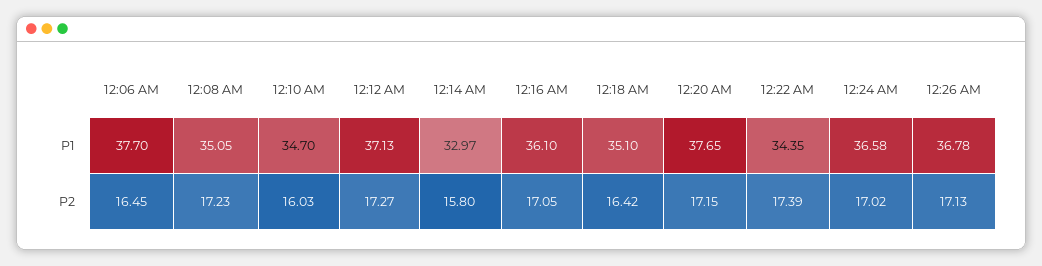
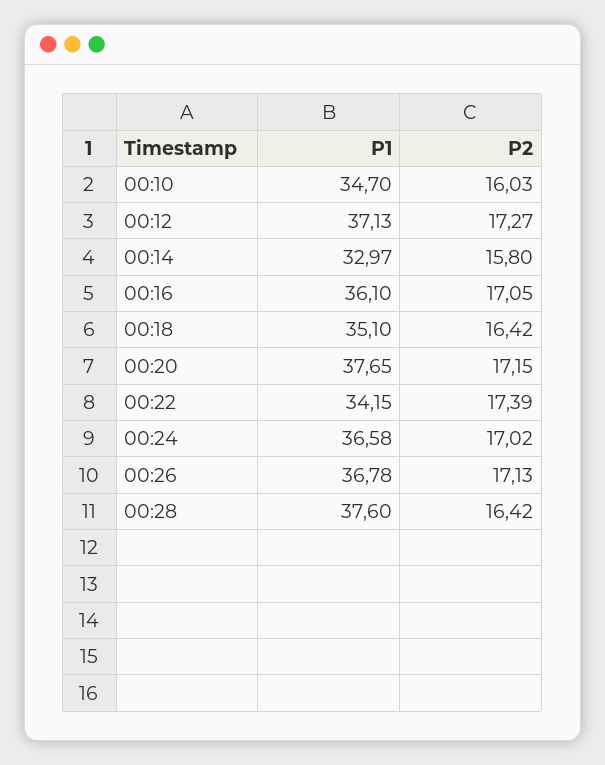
12:06 AM, P1: 37.7 -> none
12:08 AM, P1: 35.05 -> none
12:22 AM, P1: 34.35 -> 34.15
12:06 AM, P2: 16.45 -> none
12:08 AM, P2: 17.23 -> none
00:28, P1: none -> 37.6
00:28, P2: none -> 16.42

